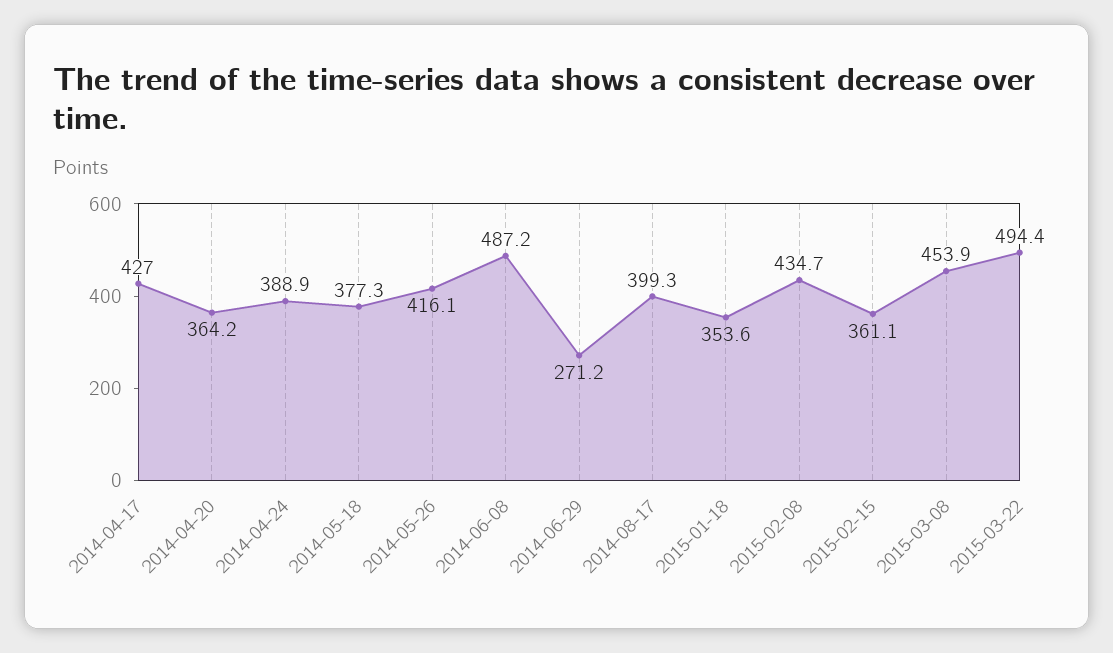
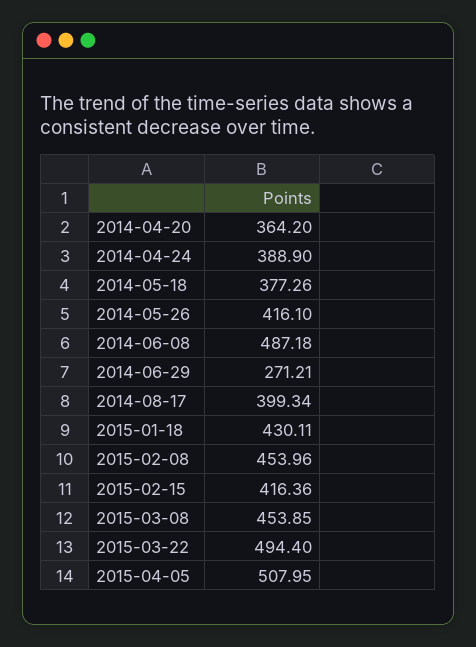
2014-04-17: 427 -> none
2015-01-18: 353.6 -> 430.11
2015-02-08: 434.7 -> 453.96
2015-02-15: 361.1 -> 416.36
2015-04-05: none -> 507.95

